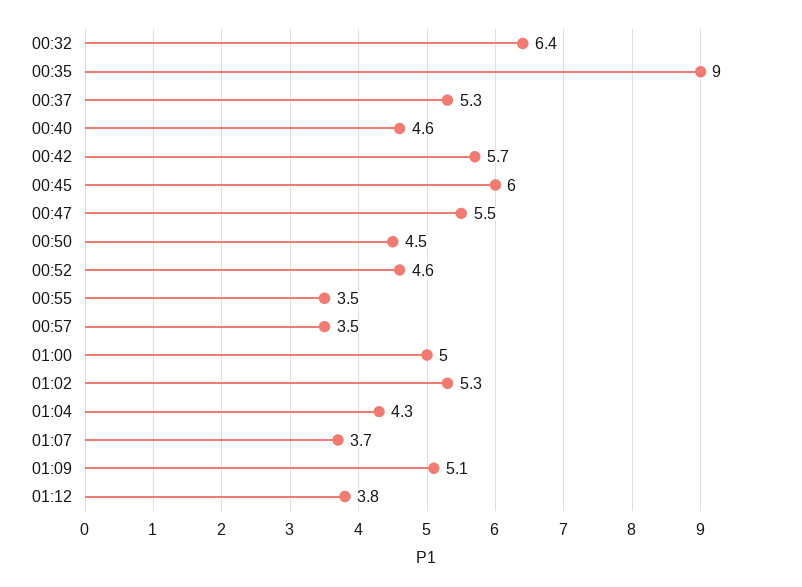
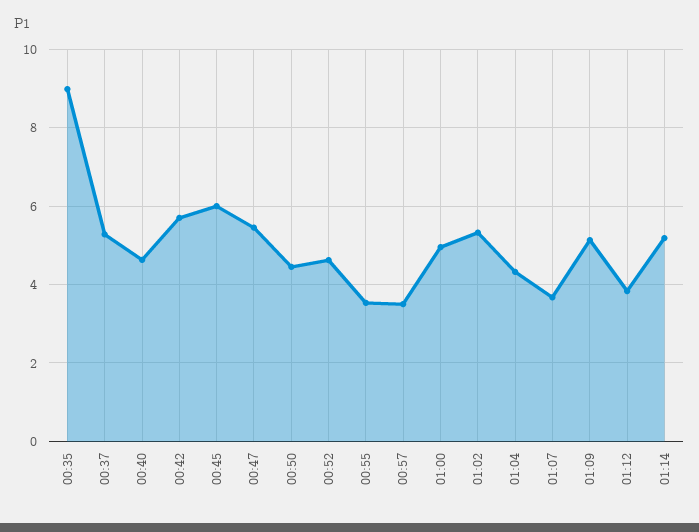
00:32: 6.4 -> none
01:14: none -> 5.2

